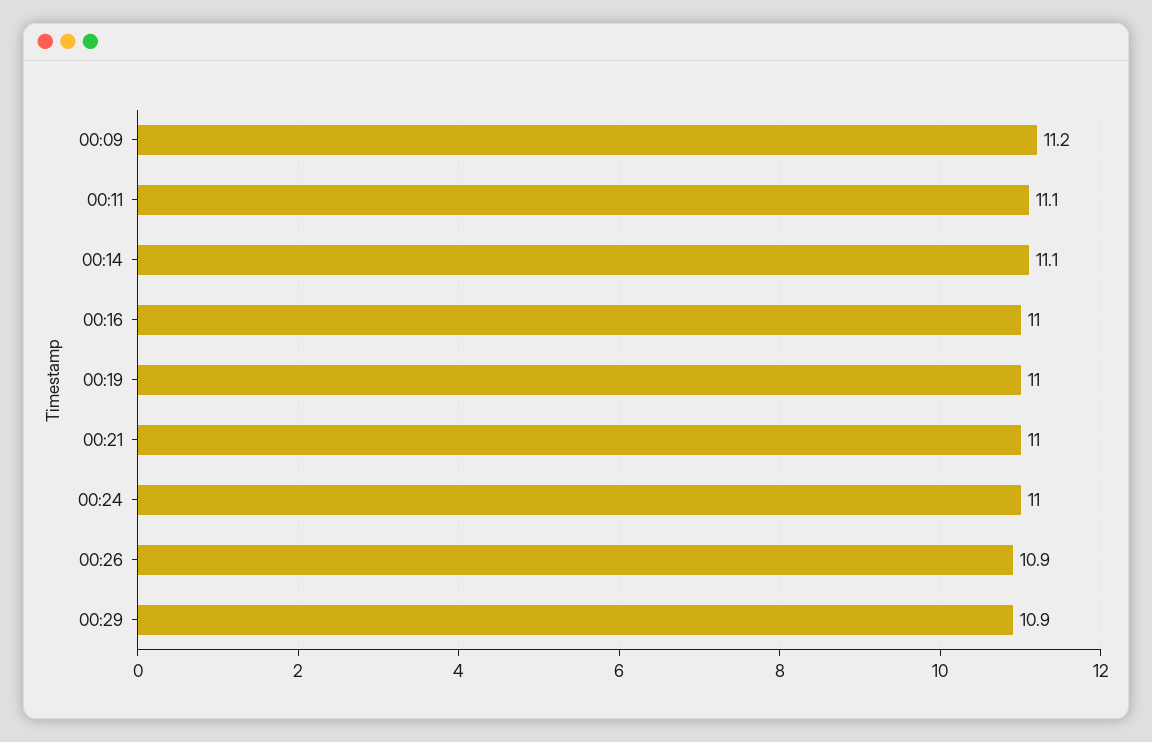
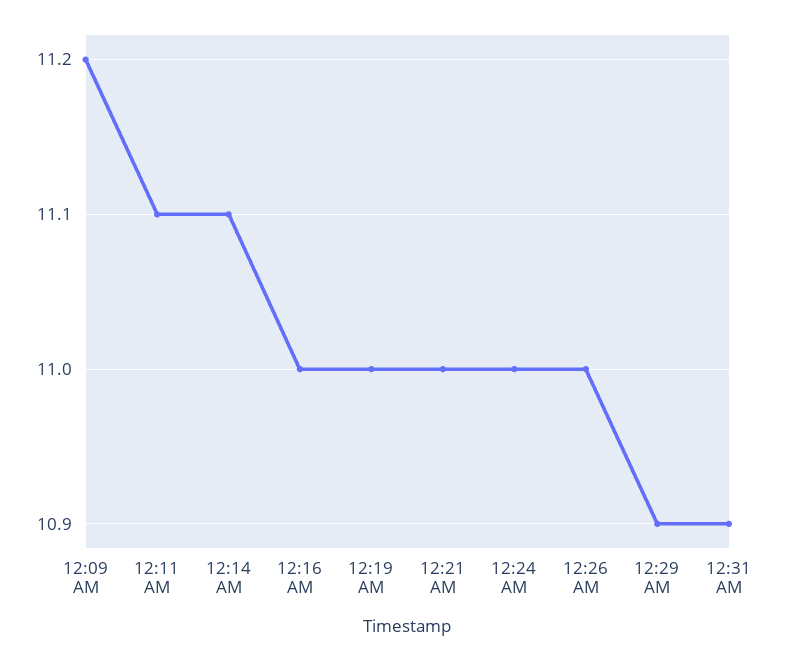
00:26: 10.9 -> 11
12:31 AM: none -> 10.9

